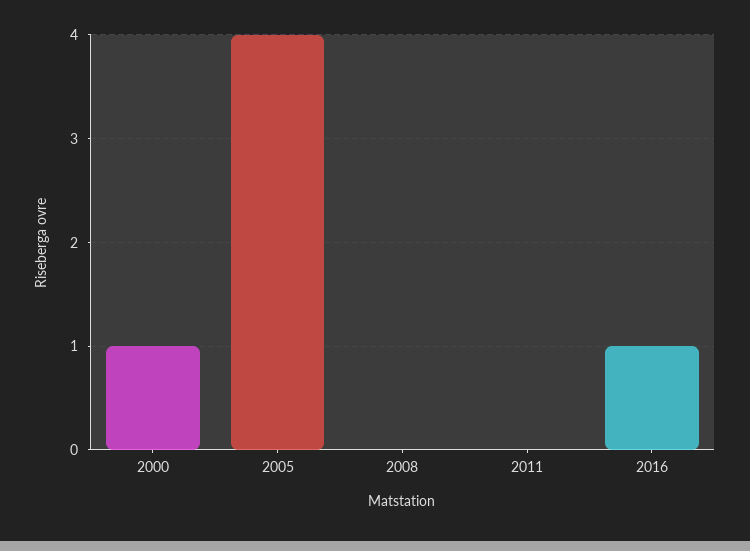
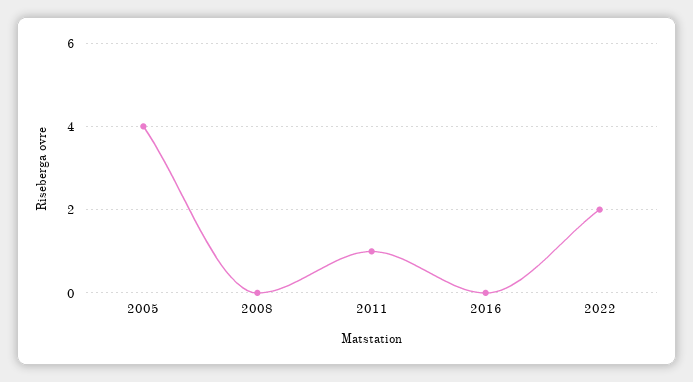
2000: 1 -> none
2011: 0 -> 1
2016: 1 -> 0
2022: none -> 2

